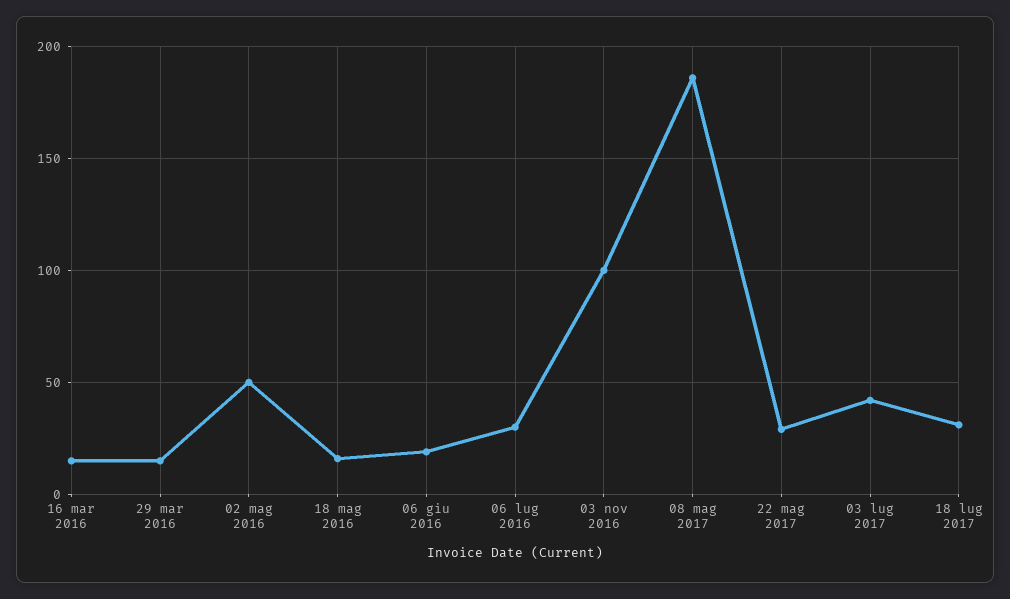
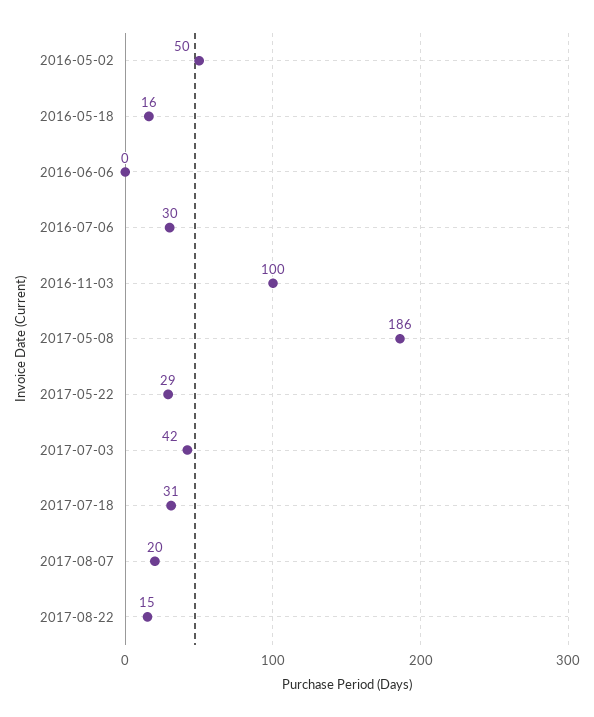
16 mar 2016: 15 -> none
29 mar 2016: 15 -> none
06 giu 2016: 20 -> 0
2017-08-07: none -> 20
2017-08-22: none -> 15

